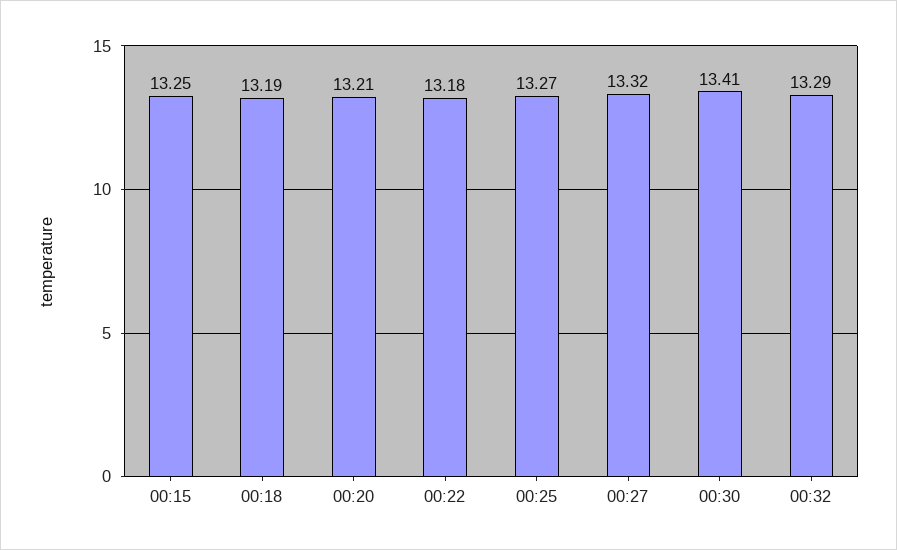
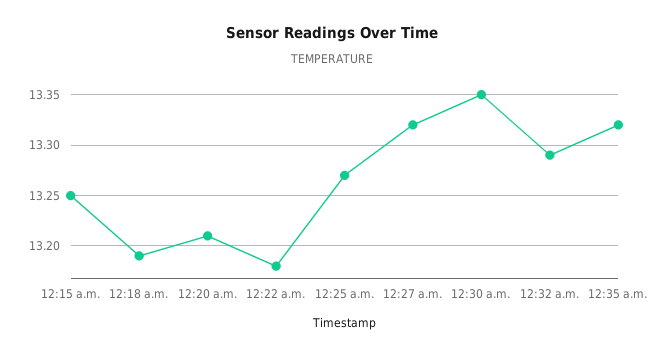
00:30: 13.41 -> 13.35
12:35 a.m.: none -> 13.32

